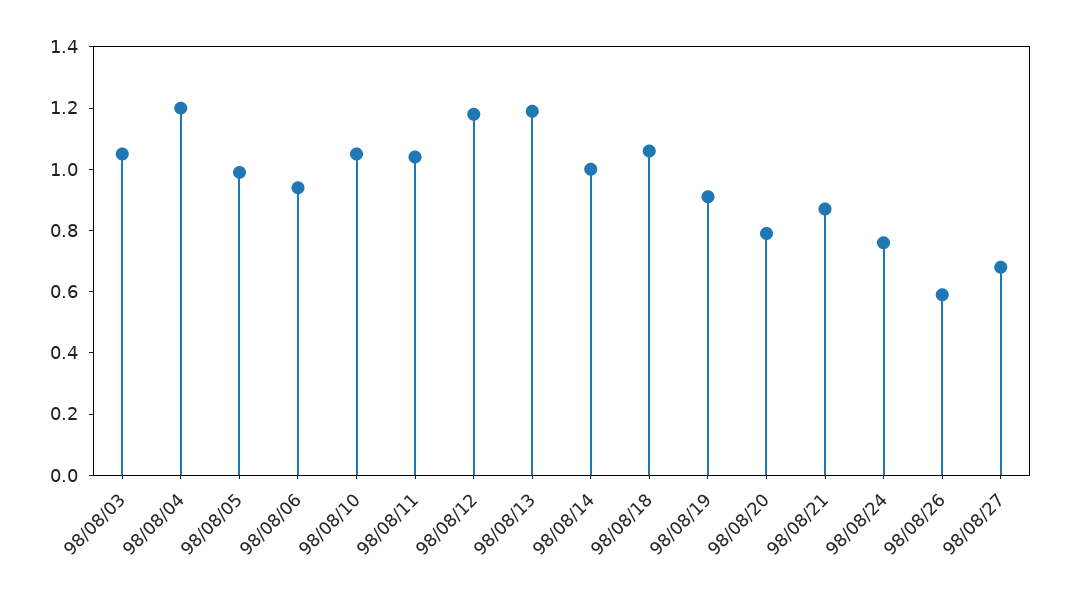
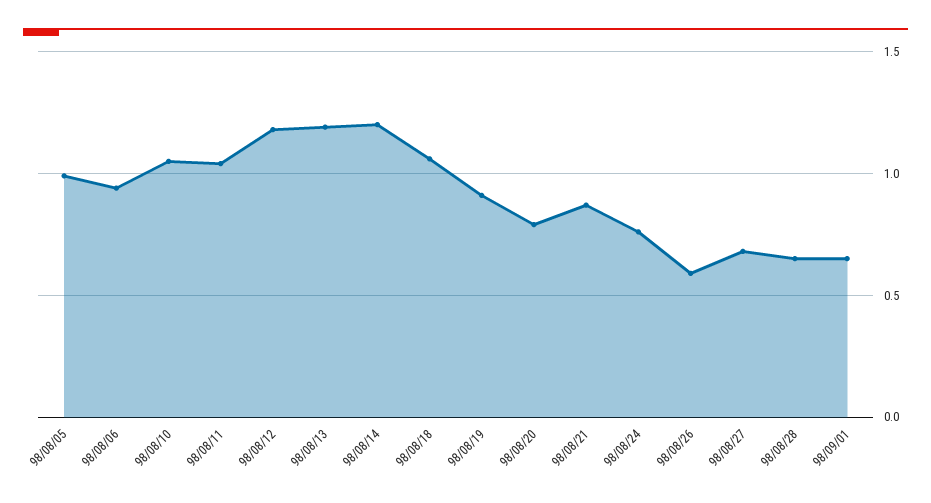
98/08/03: 1.05 -> none
98/08/04: 1.2 -> none
98/08/14: 1 -> 1.2
98/08/28: none -> 0.65
98/09/01: none -> 0.65

